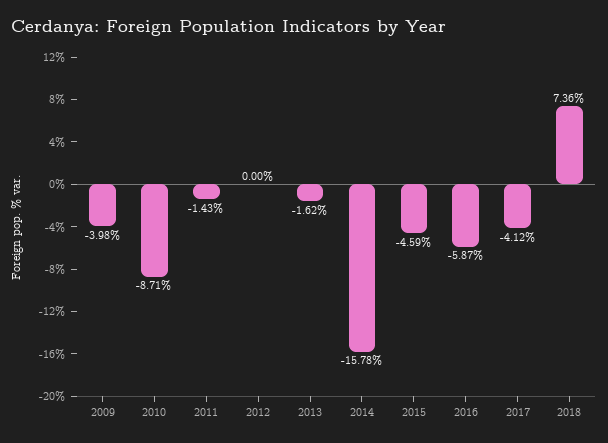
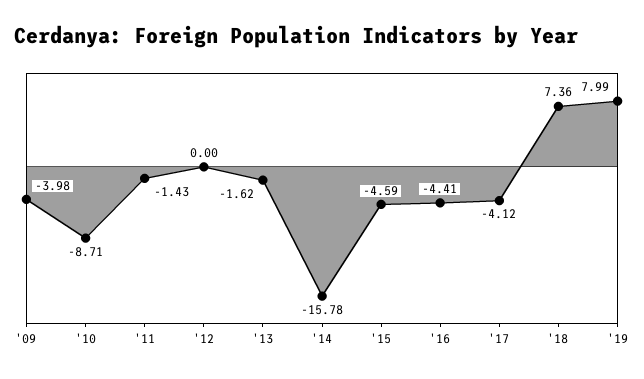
2016: -5.87 -> -4.41
'19: none -> 7.99

